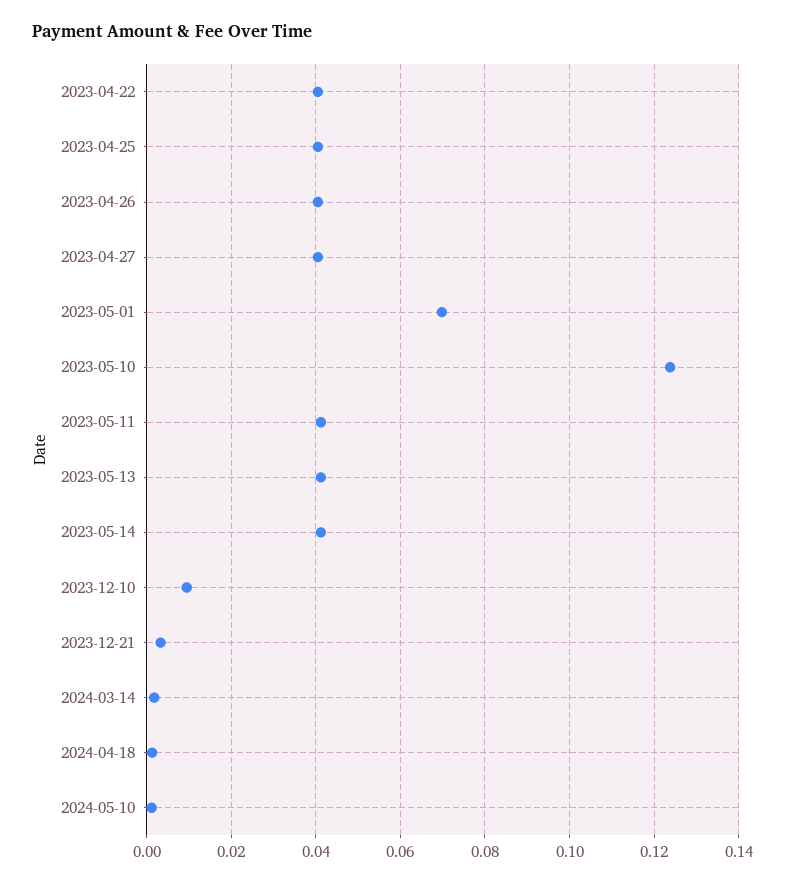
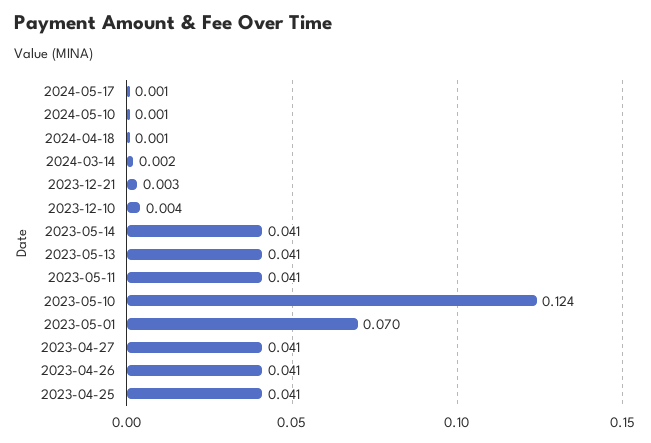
2023-04-22: 0.04 -> none
2023-12-10: 0.01 -> 0.004
2024-05-17: none -> 0.001

